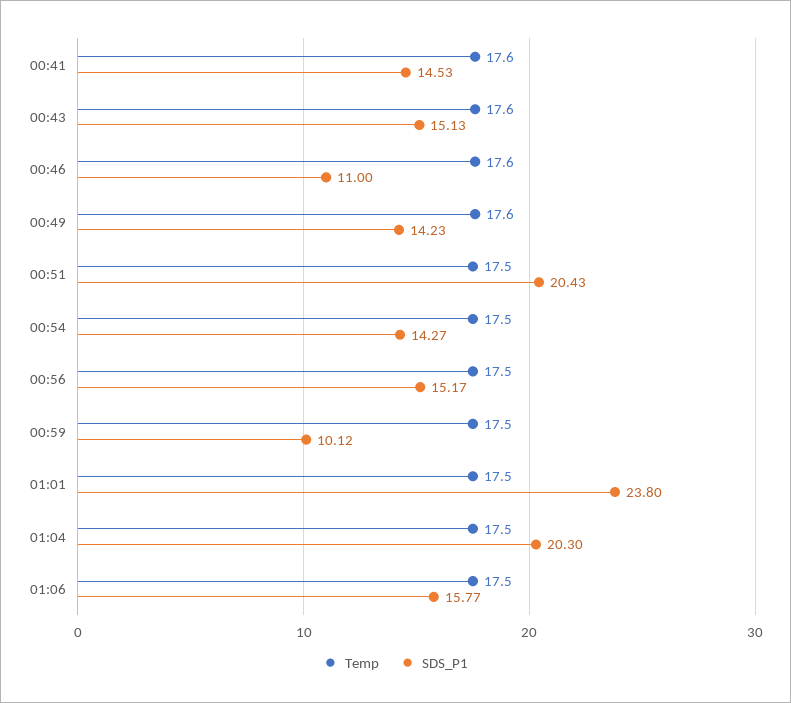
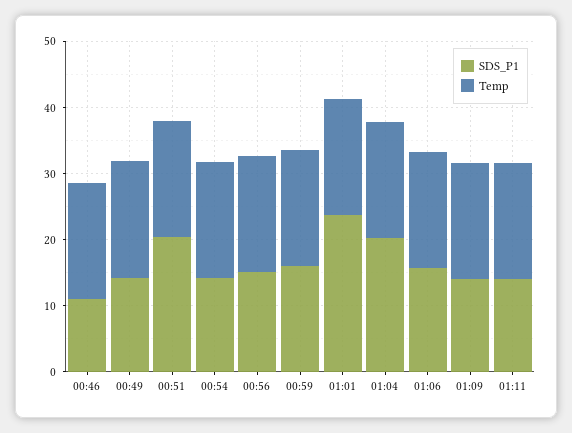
Temp, 00:41: 17.6 -> none
SDS_P1, 00:41: 14.53 -> none
Temp, 00:43: 17.6 -> none
SDS_P1, 00:43: 15.13 -> none
SDS_P1, 00:59: 10.12 -> 16
SDS_P1, 01:09: none -> 14
Temp, 01:09: none -> 18
SDS_P1, 01:11: none -> 14
Temp, 01:11: none -> 18

